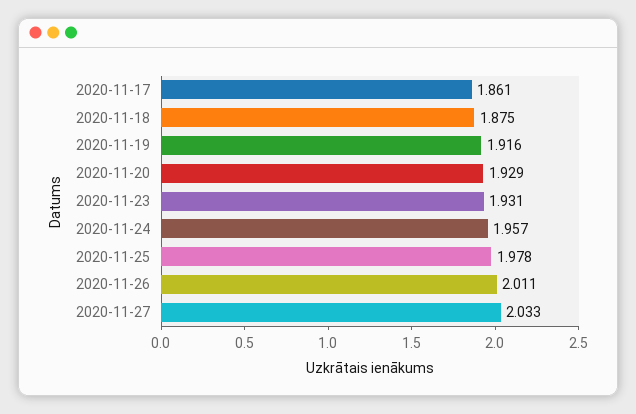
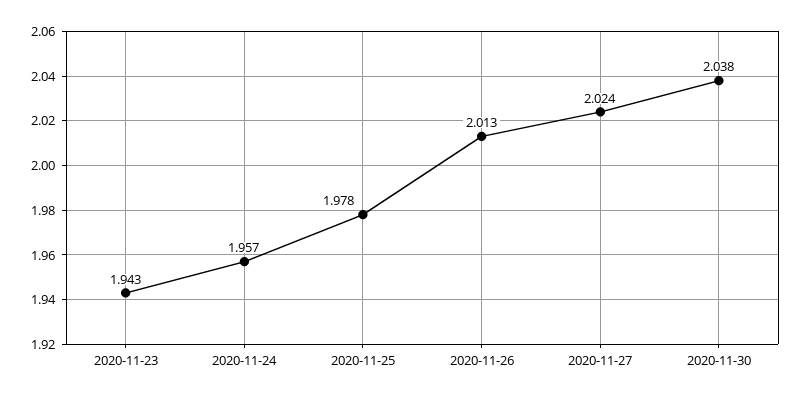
2020-11-17: 1.861 -> none
2020-11-18: 1.875 -> none
2020-11-19: 1.916 -> none
2020-11-20: 1.929 -> none
2020-11-23: 1.931 -> 1.943
2020-11-26: 2.011 -> 2.013
2020-11-27: 2.033 -> 2.024
2020-11-30: none -> 2.038

